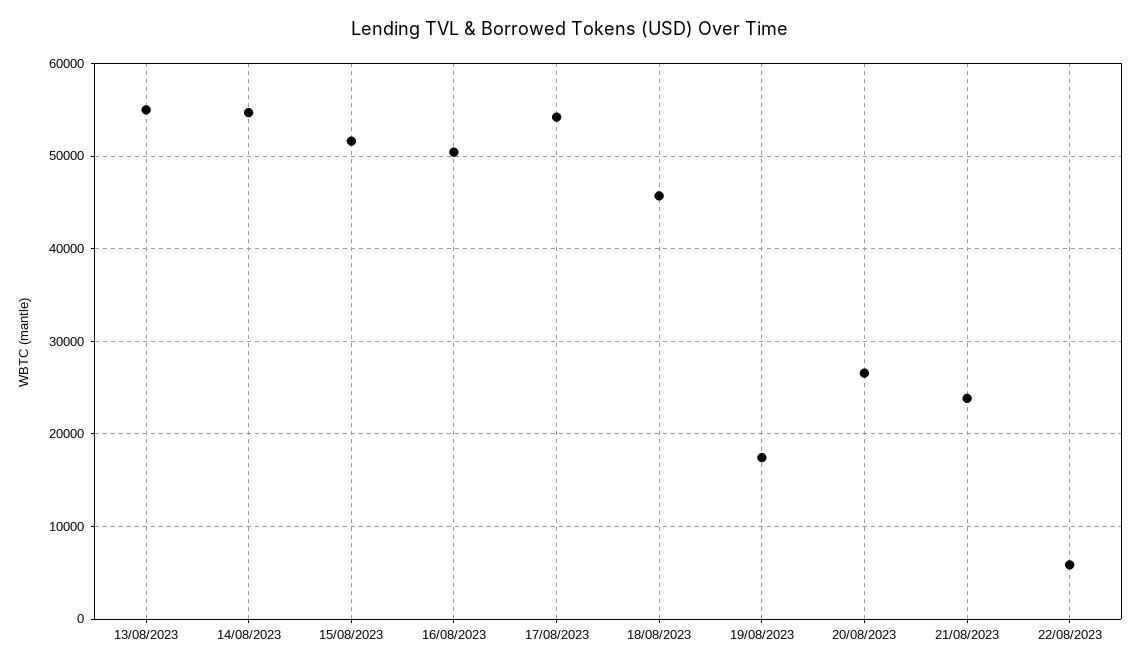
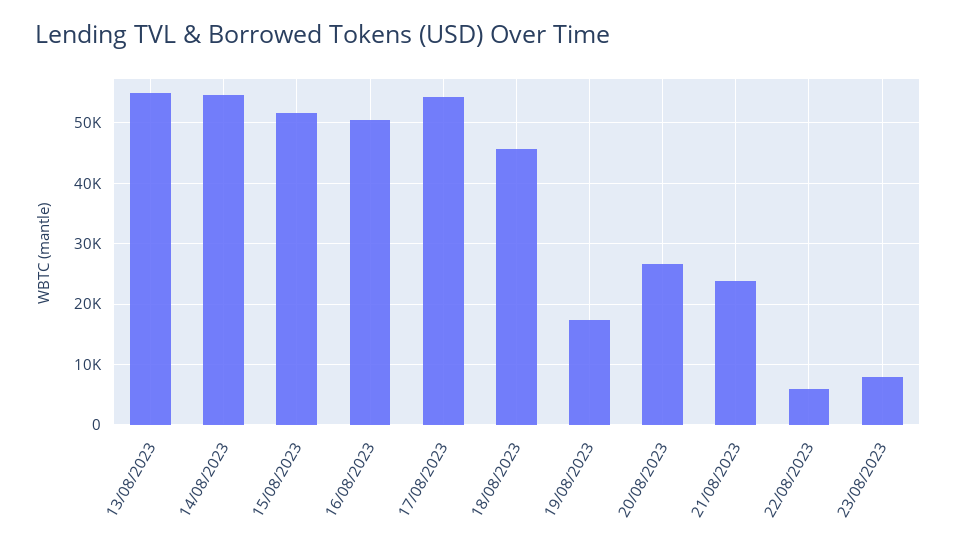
23/08/2023: none -> 8000

